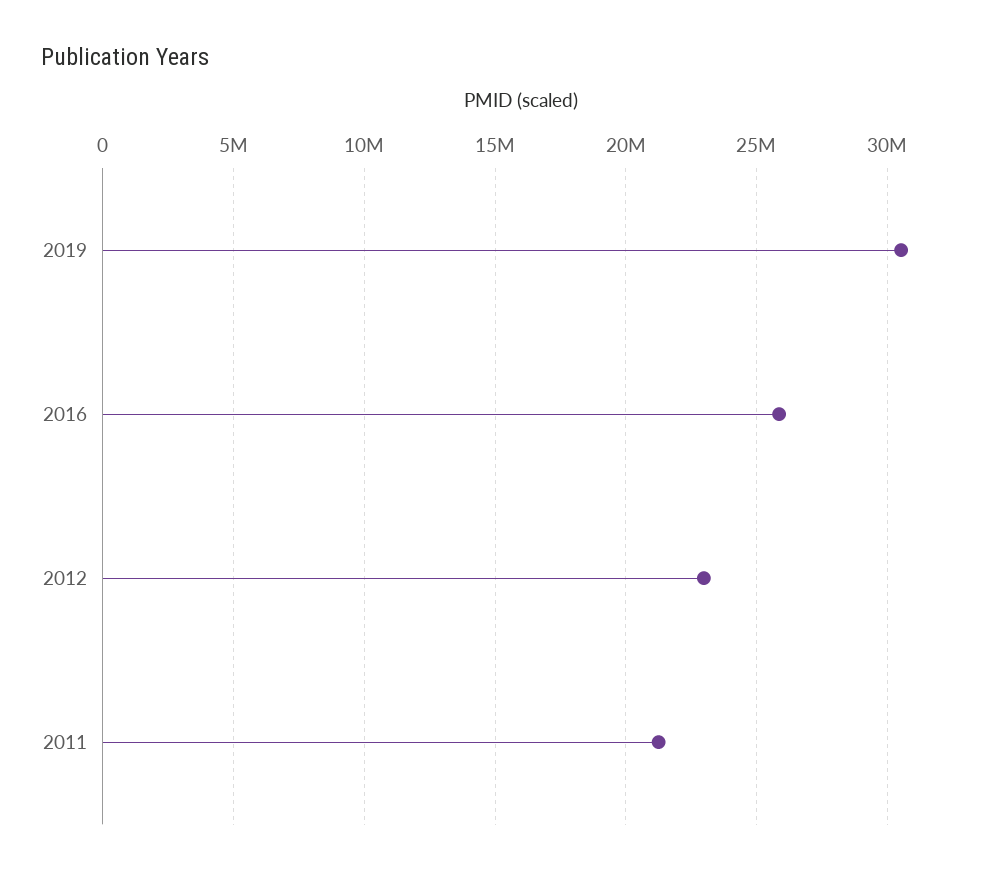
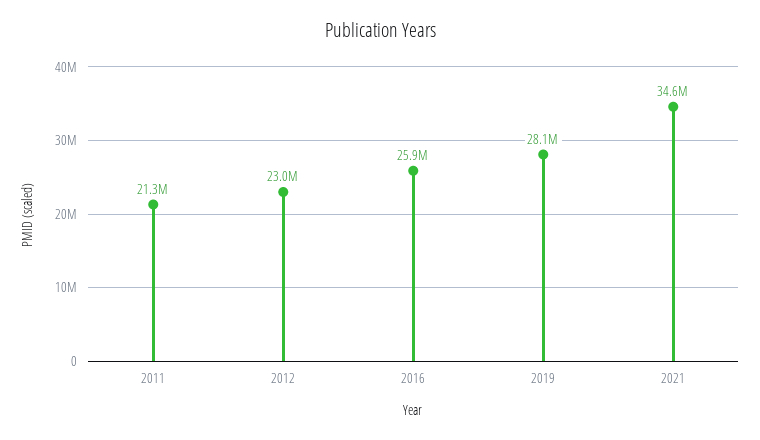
2019: 30500000 -> 28100000
2021: none -> 34600000

